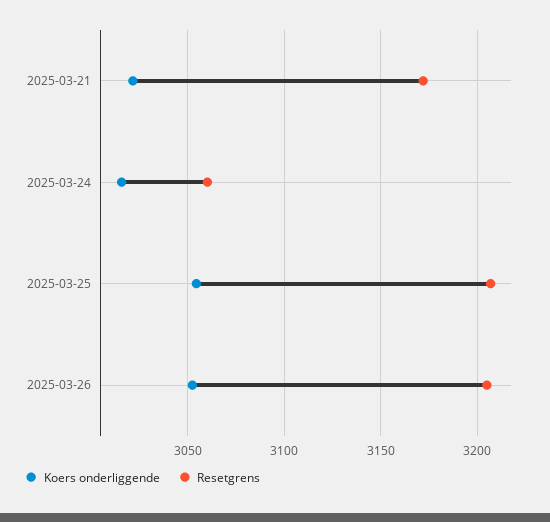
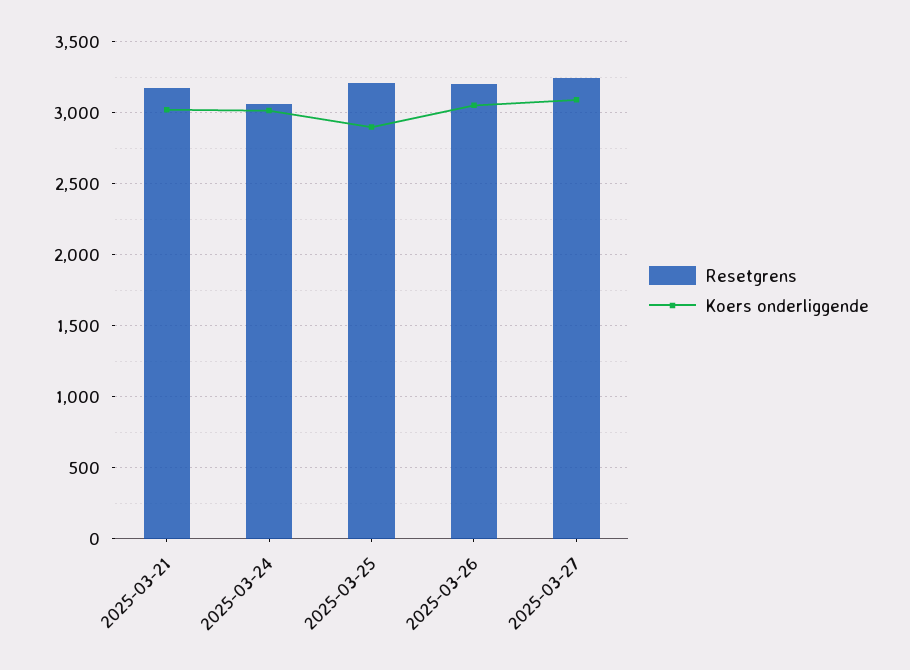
Koers onderliggende, 2025-03-25: 3055 -> 2900
Resetgrens, 2025-03-27: none -> 3250
Koers onderliggende, 2025-03-27: none -> 3100

